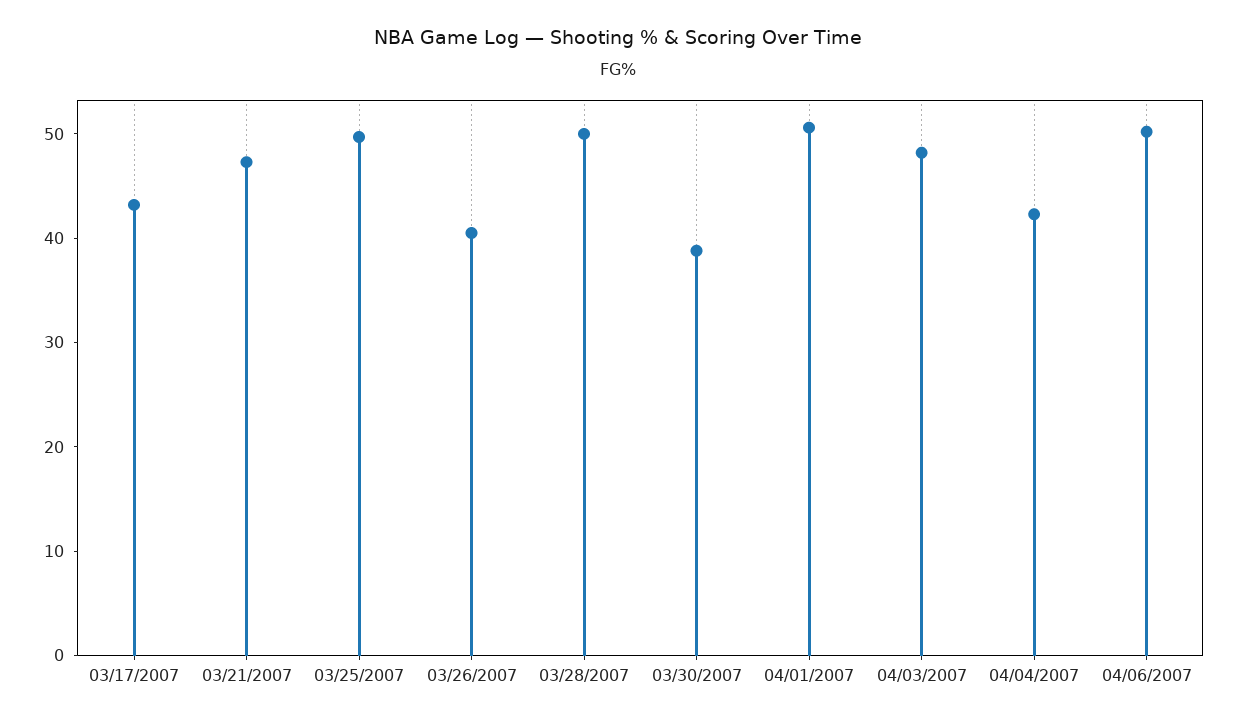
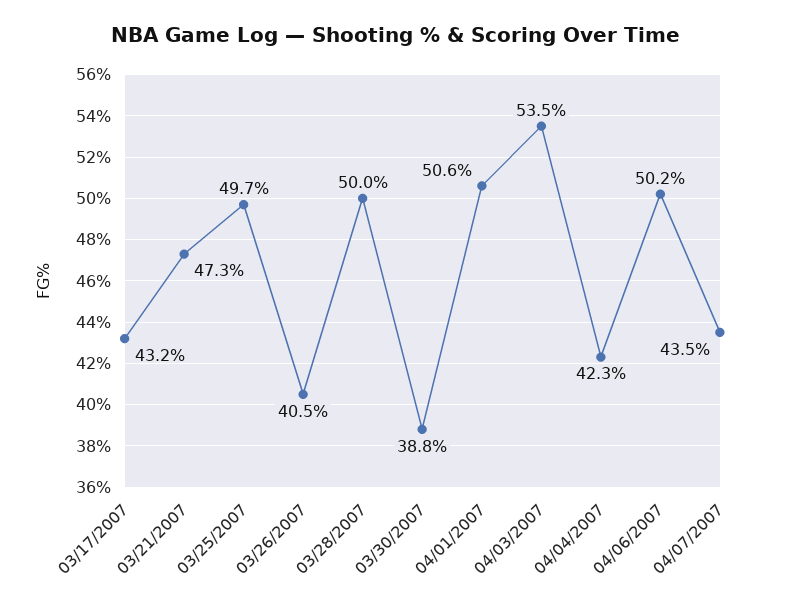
04/03/2007: 48 -> 53.5
04/07/2007: none -> 43.5

